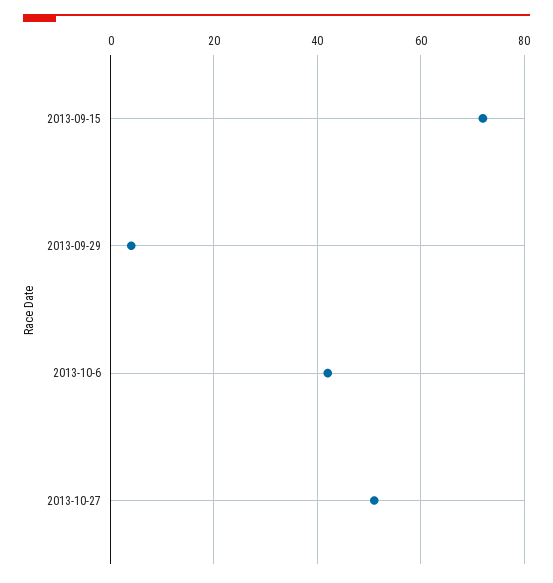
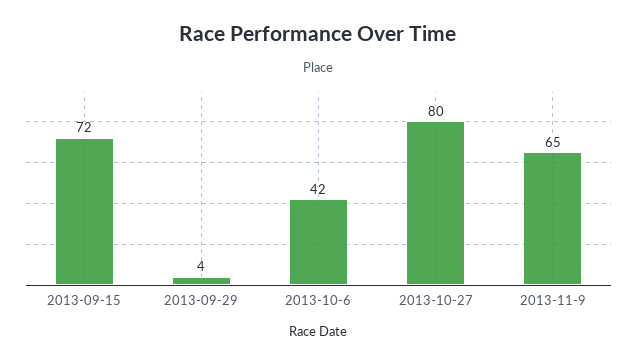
2013-10-27: 50 -> 80
2013-11-9: none -> 65

